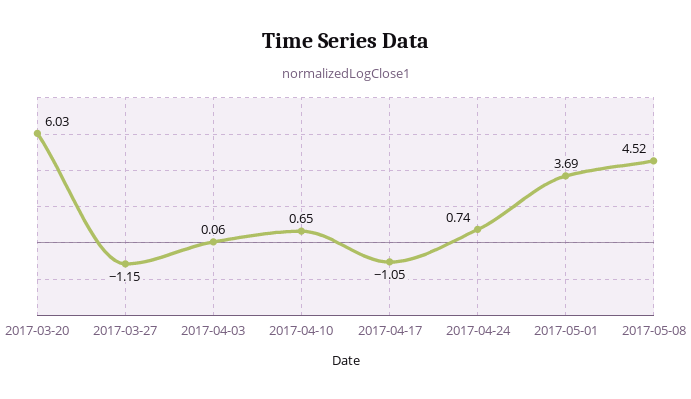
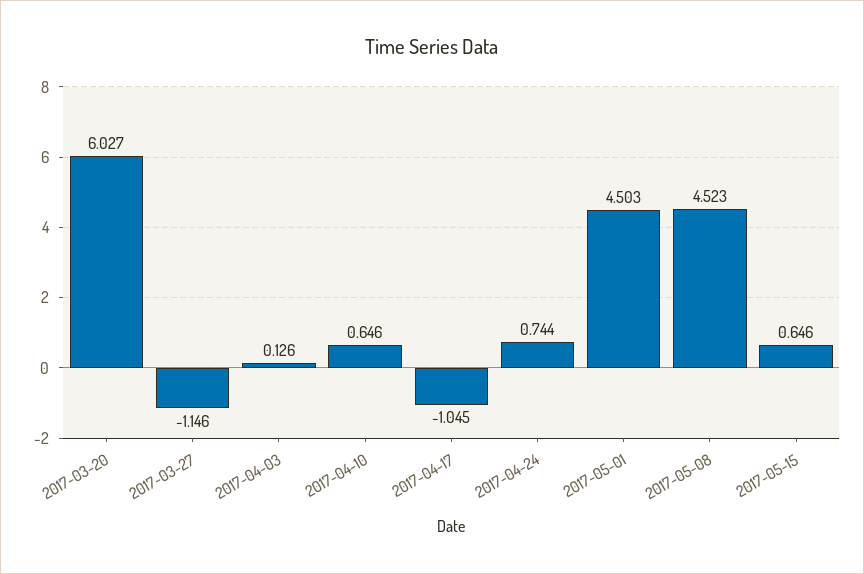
2017-04-03: 0.06 -> 0.126
2017-05-01: 3.69 -> 4.503
2017-05-15: none -> 0.646

